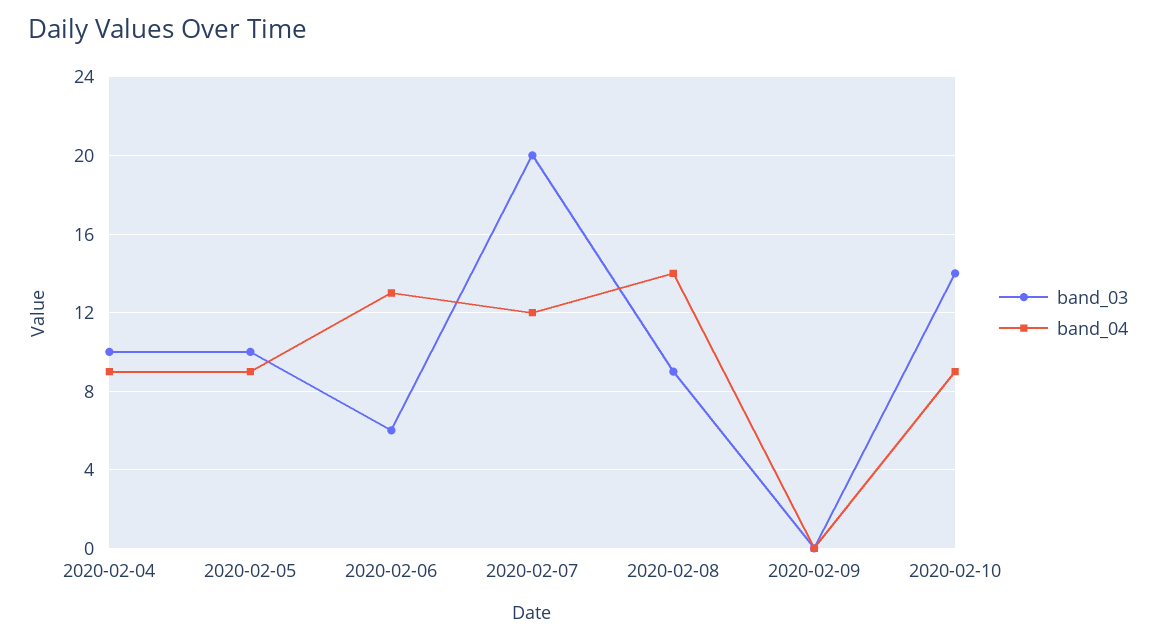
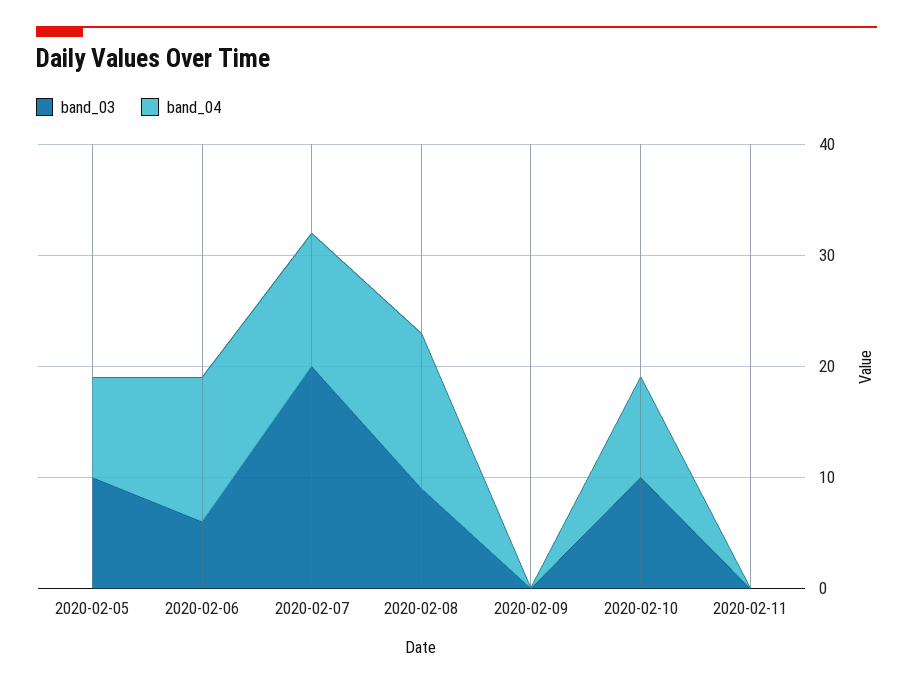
band_03, 2020-02-04: 10 -> none
band_04, 2020-02-04: 9 -> none
band_03, 2020-02-10: 14 -> 10
band_03, 2020-02-11: none -> 0
band_04, 2020-02-11: none -> 0

